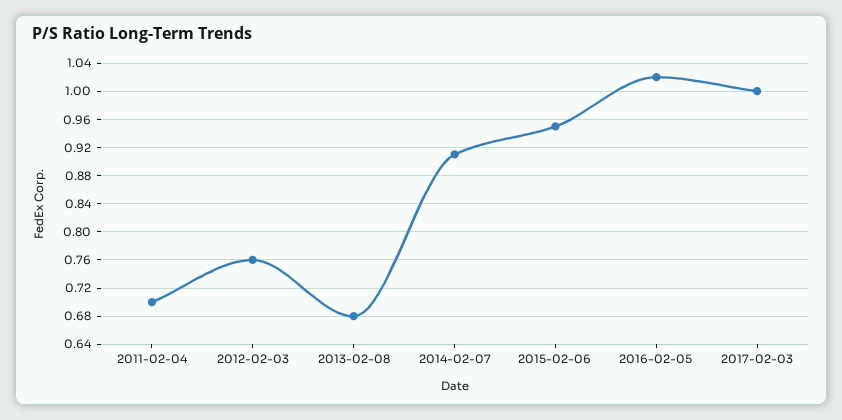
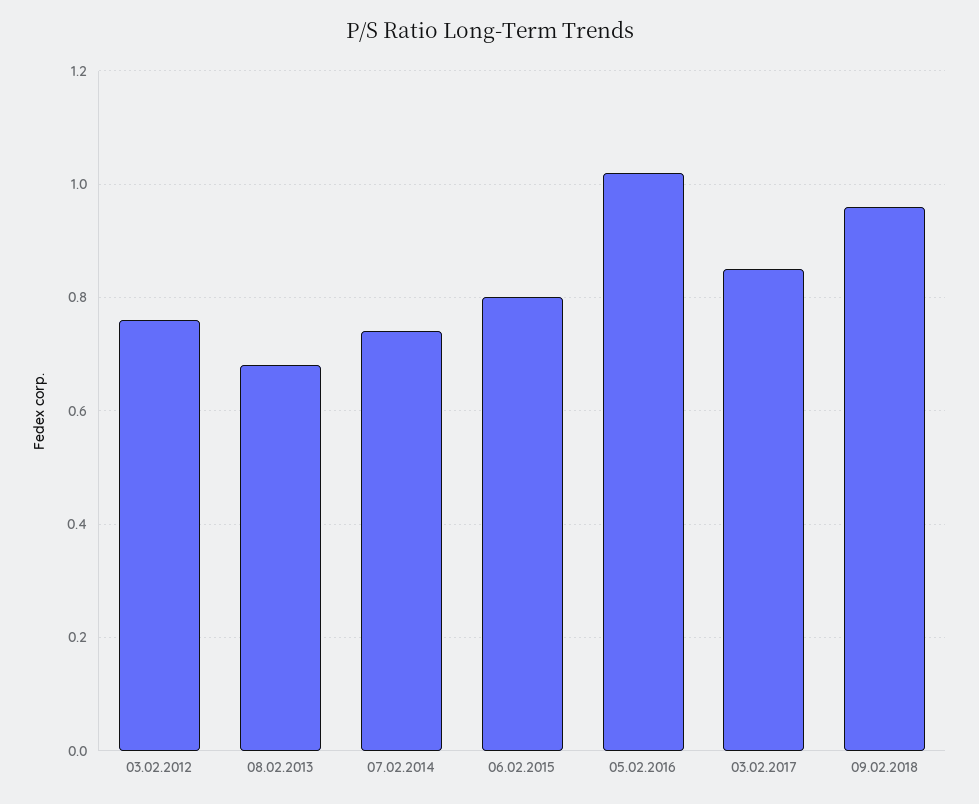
2011-02-04: 0.7 -> none
2014-02-07: 0.91 -> 0.75
2015-02-06: 0.95 -> 0.8
2017-02-03: 1 -> 0.85
09.02.2018: none -> 0.95

